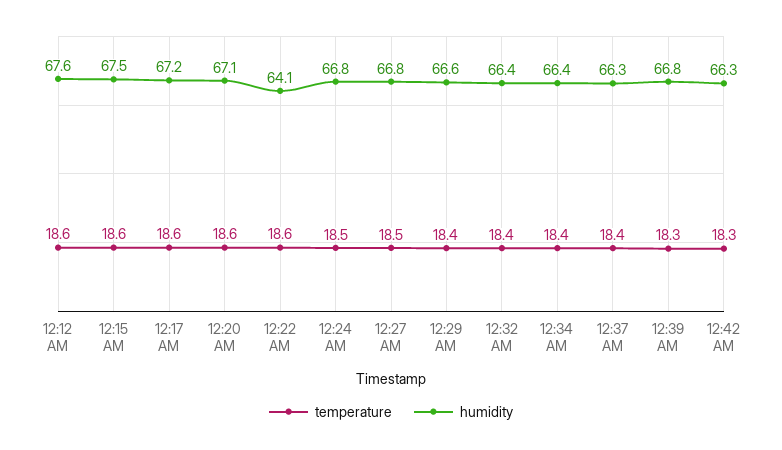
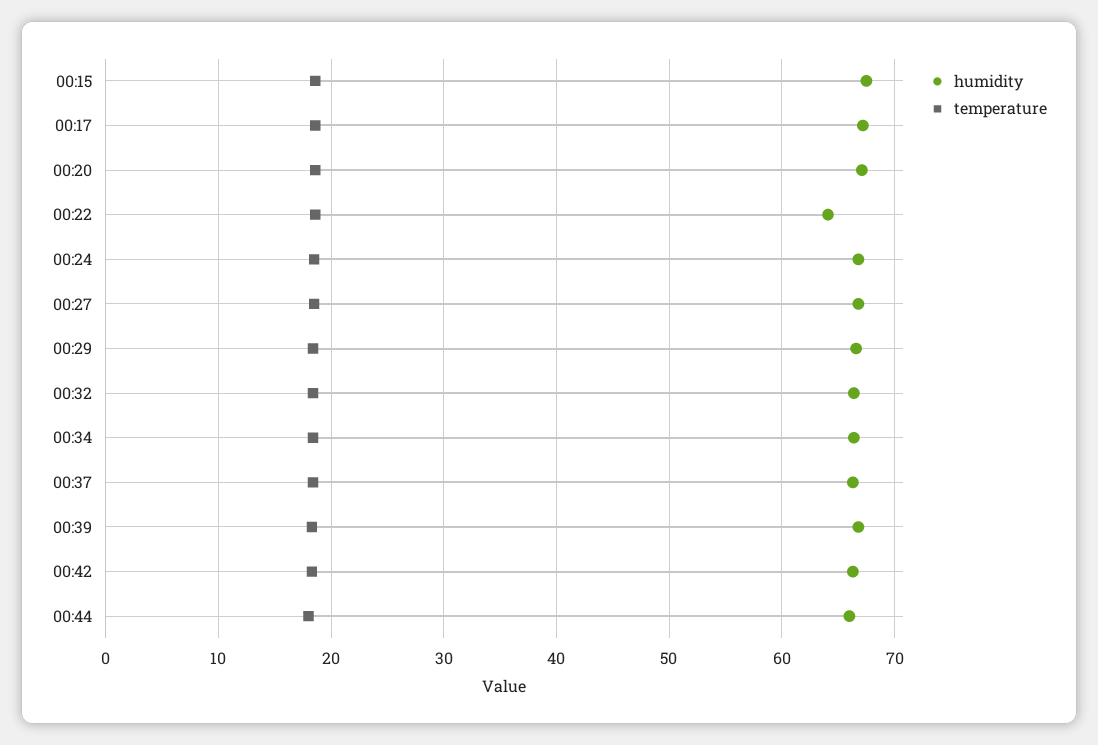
temperature, 12:12 AM: 18.6 -> none
humidity, 12:12 AM: 67.6 -> none
humidity, 00:44: none -> 66
temperature, 00:44: none -> 18

